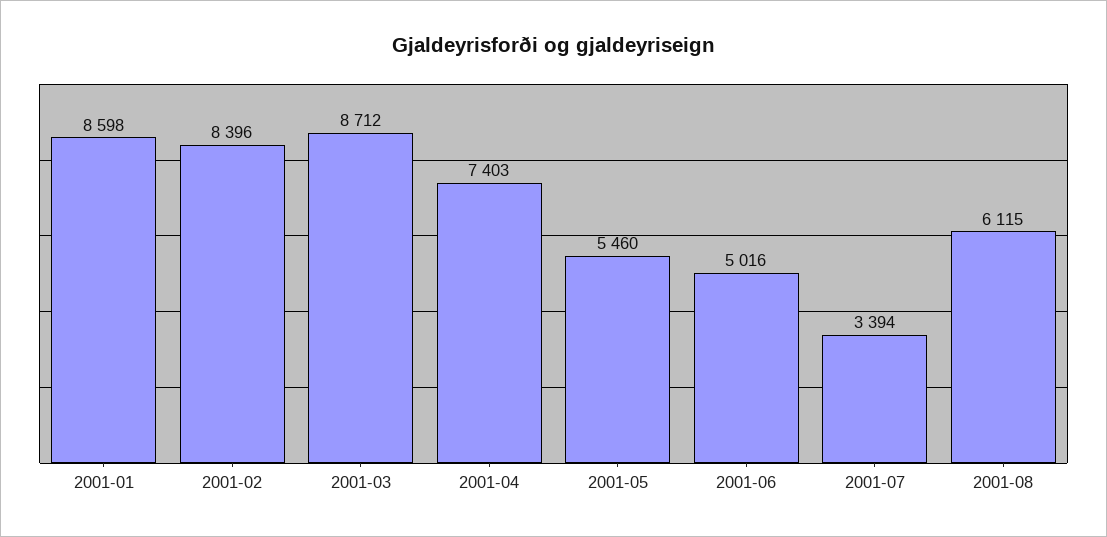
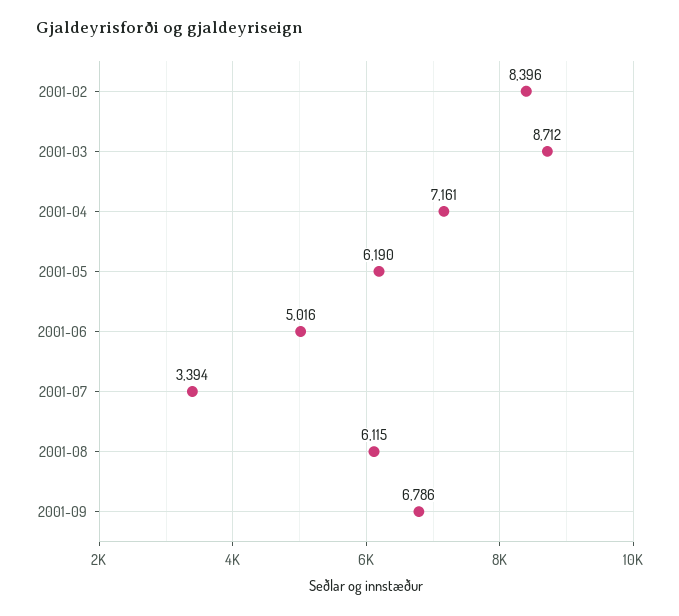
2001-01: 8598 -> none
2001-04: 7403 -> 7161
2001-05: 5460 -> 6190
2001-09: none -> 6786

